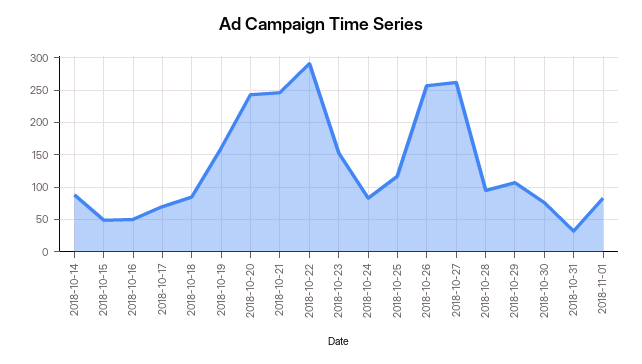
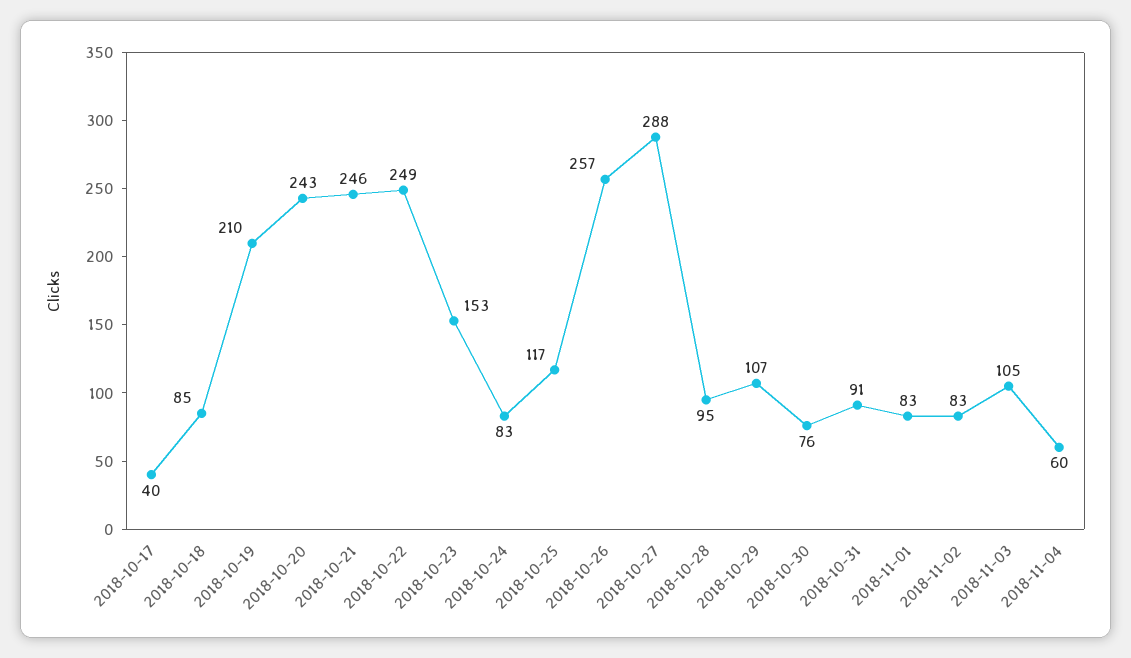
2018-10-14: 90 -> none
2018-10-15: 50 -> none
2018-10-16: 50 -> none
2018-10-17: 70 -> 40
2018-10-19: 160 -> 210
2018-10-22: 290 -> 249
2018-10-27: 260 -> 288
2018-10-31: 30 -> 91
2018-11-02: none -> 83
2018-11-03: none -> 105
2018-11-04: none -> 60

